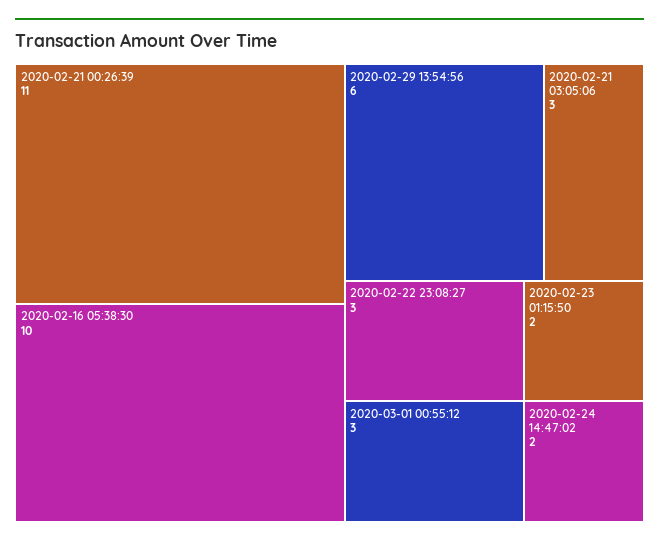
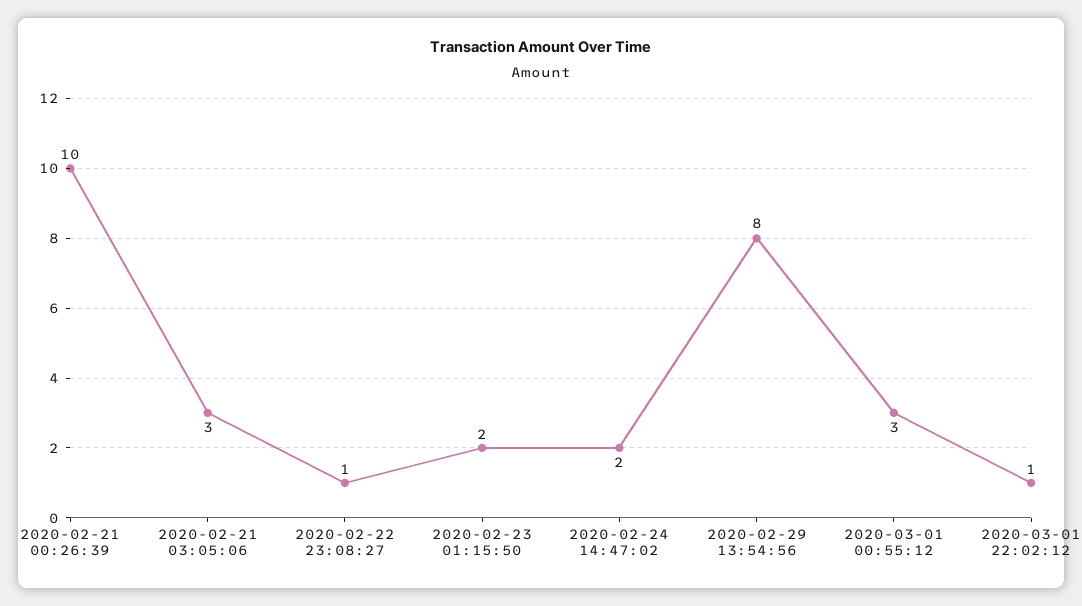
2020-02-21 00:26:39: 11 -> 10
2020-02-16 05:38:30: 10 -> none
2020-02-29 13:54:56: 6 -> 8
2020-02-22 23:08:27: 3 -> 1
2020-03-01 22:02:12: none -> 1

